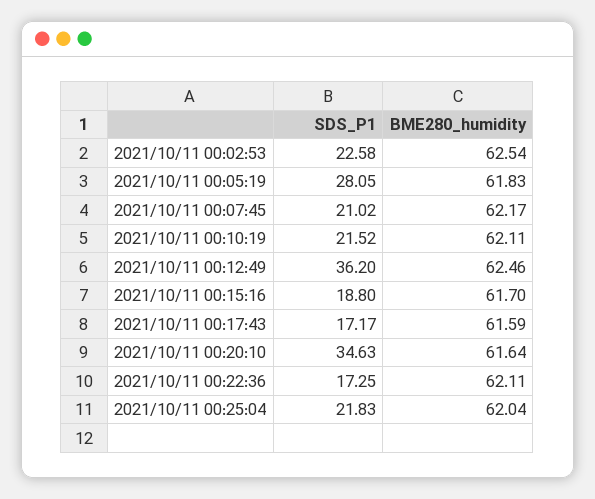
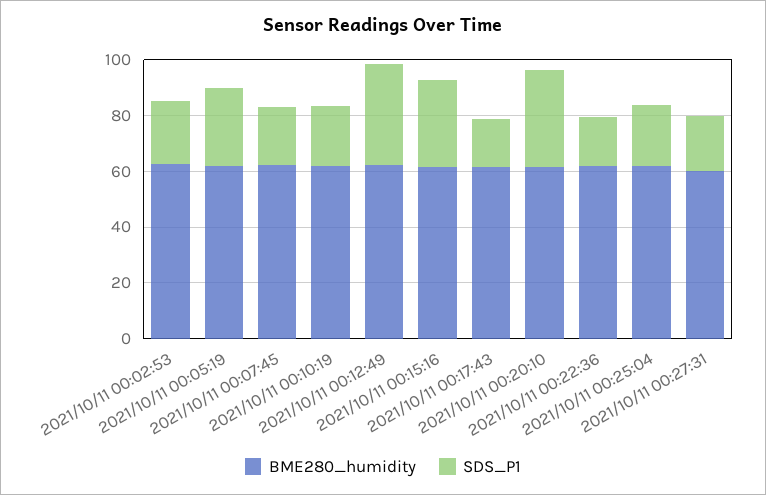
SDS_P1, 2021/10/11 00:15:16: 18.8 -> 30
BME280_humidity, 2021/10/11 00:27:31: none -> 60
SDS_P1, 2021/10/11 00:27:31: none -> 20

